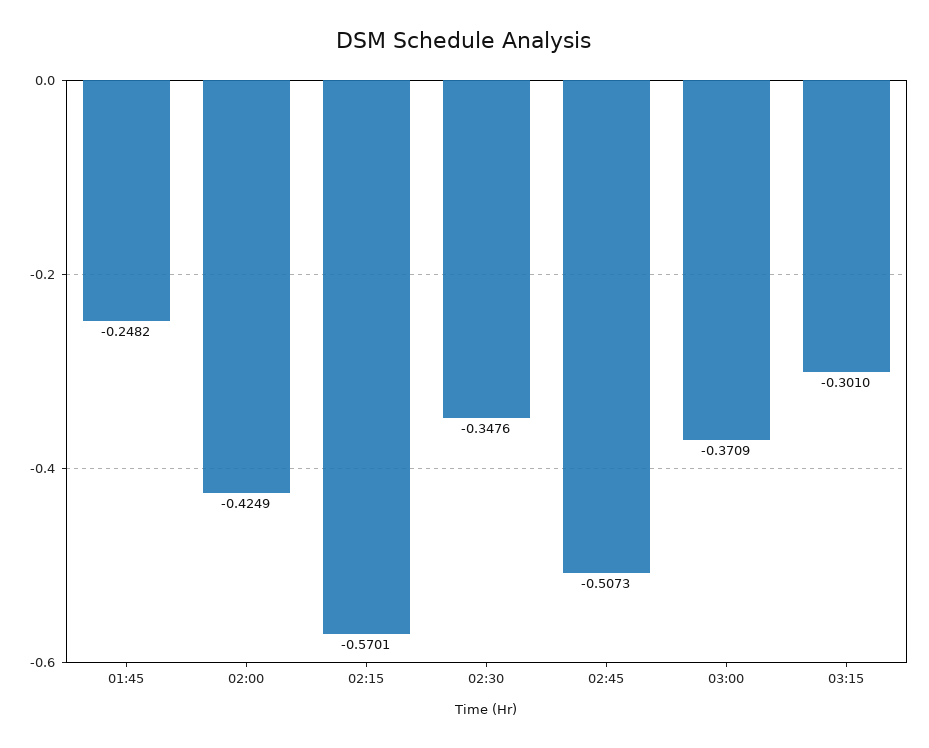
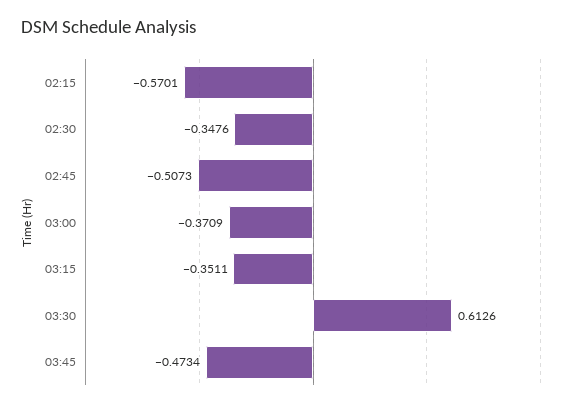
01:45: -0.2482 -> none
02:00: -0.4249 -> none
03:15: -0.301 -> -0.3511
03:30: none -> 0.6126
03:45: none -> -0.4734

